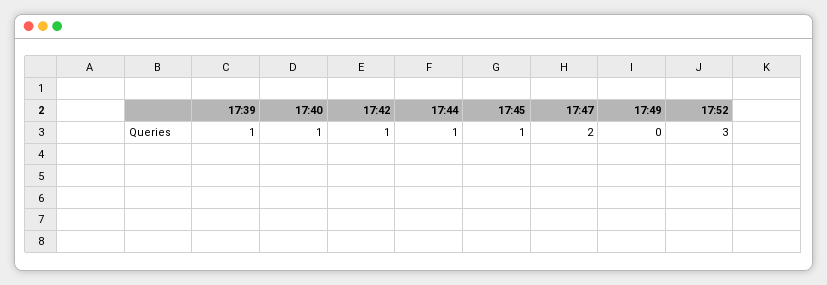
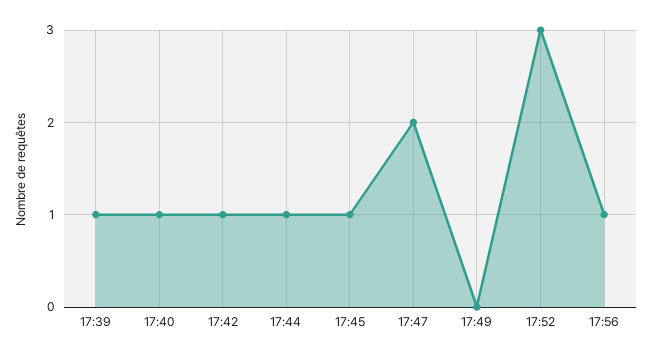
17:56: none -> 1

